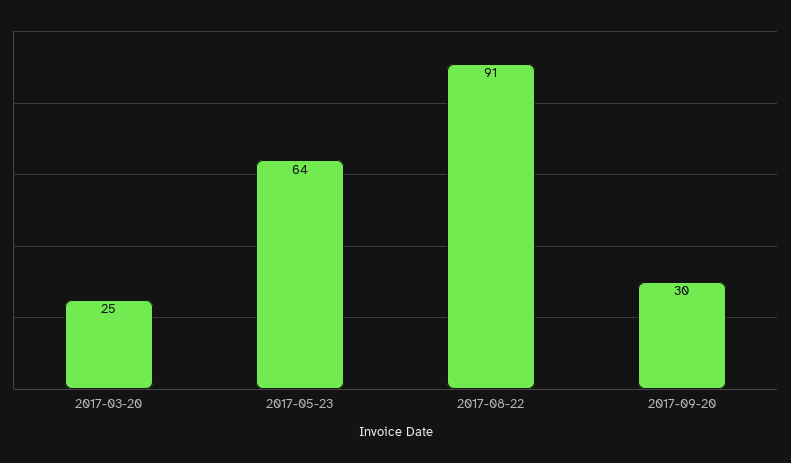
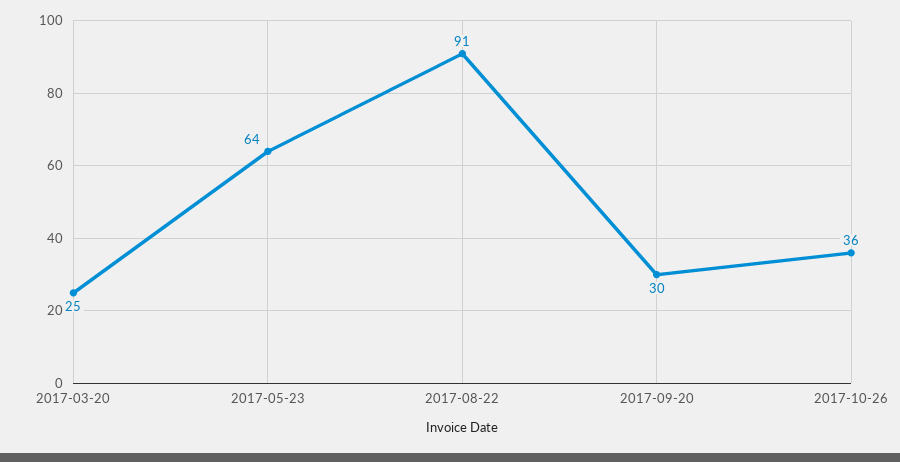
2017-10-26: none -> 36

